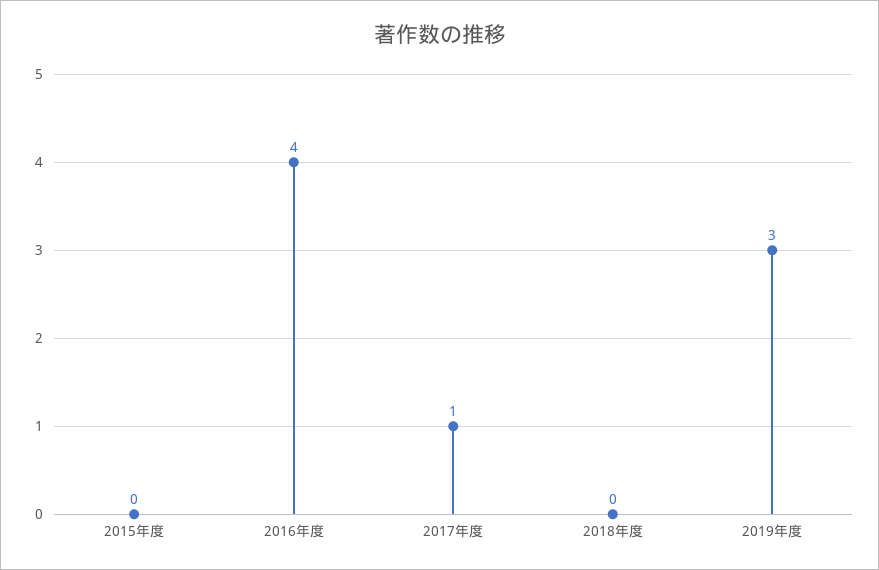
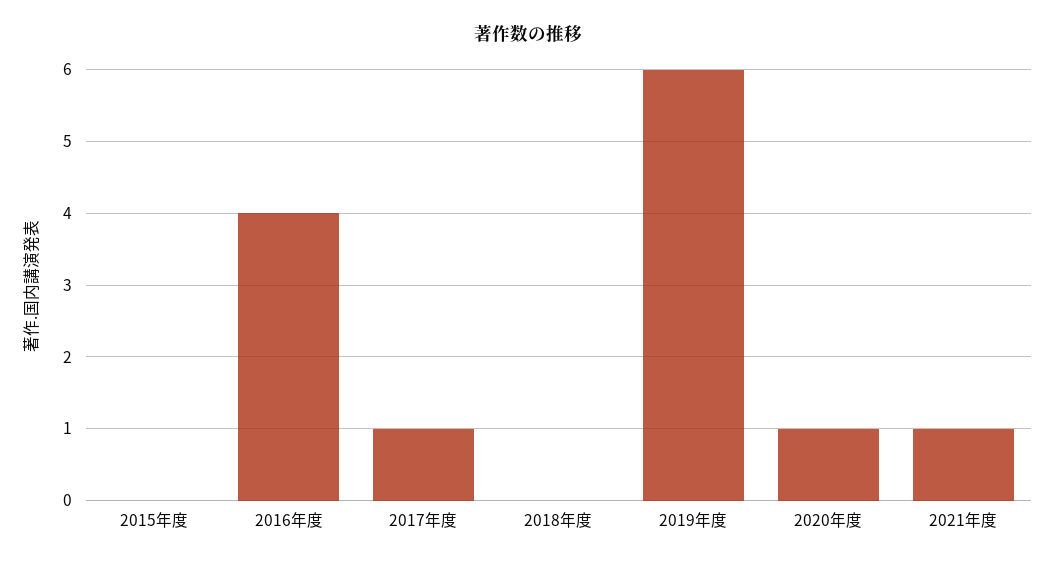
2019年度: 3 -> 6
2020年度: none -> 1
2021年度: none -> 1

